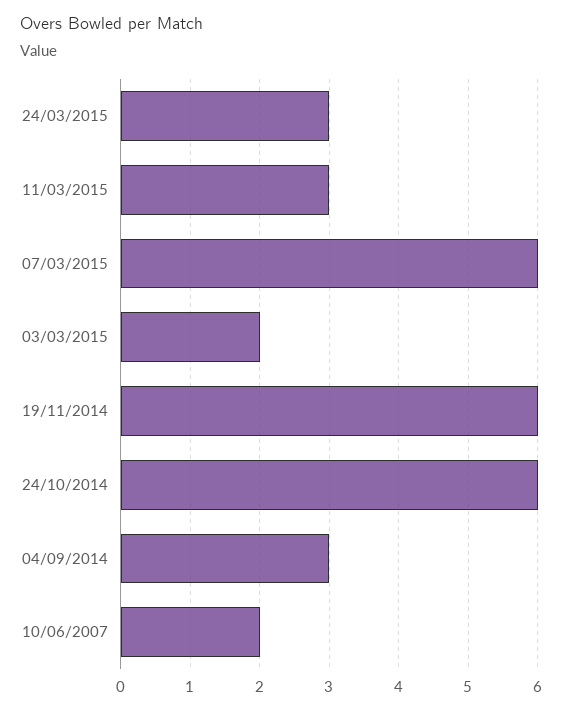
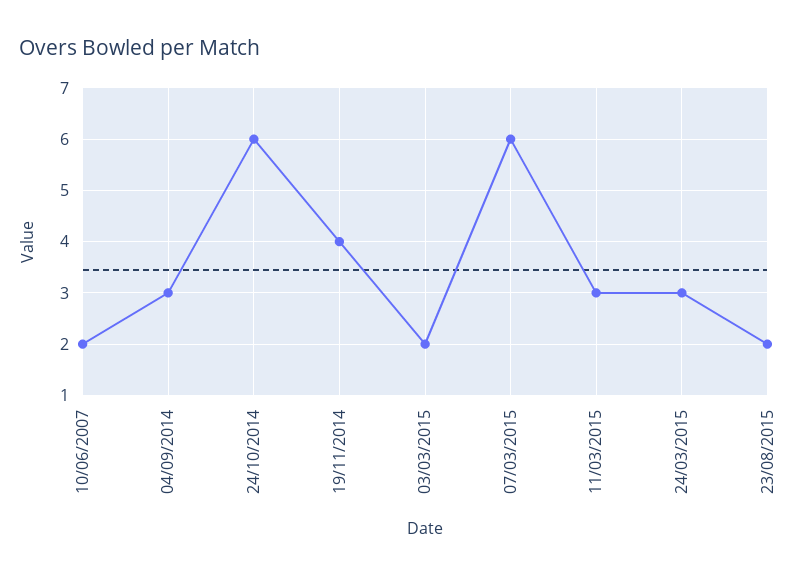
19/11/2014: 6 -> 4
23/08/2015: none -> 2

